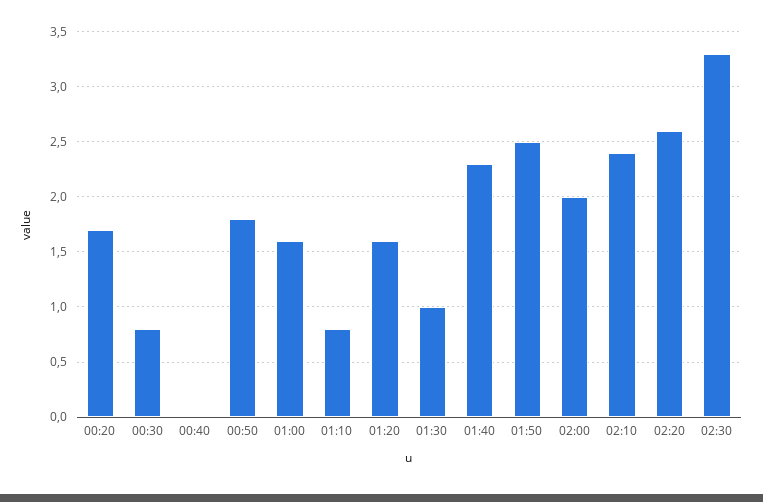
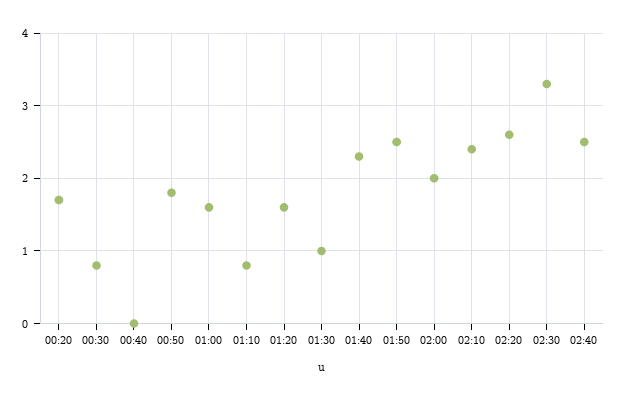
02:40: none -> 2.5

